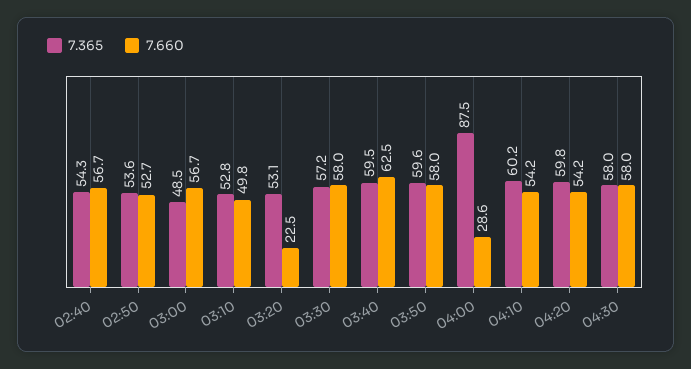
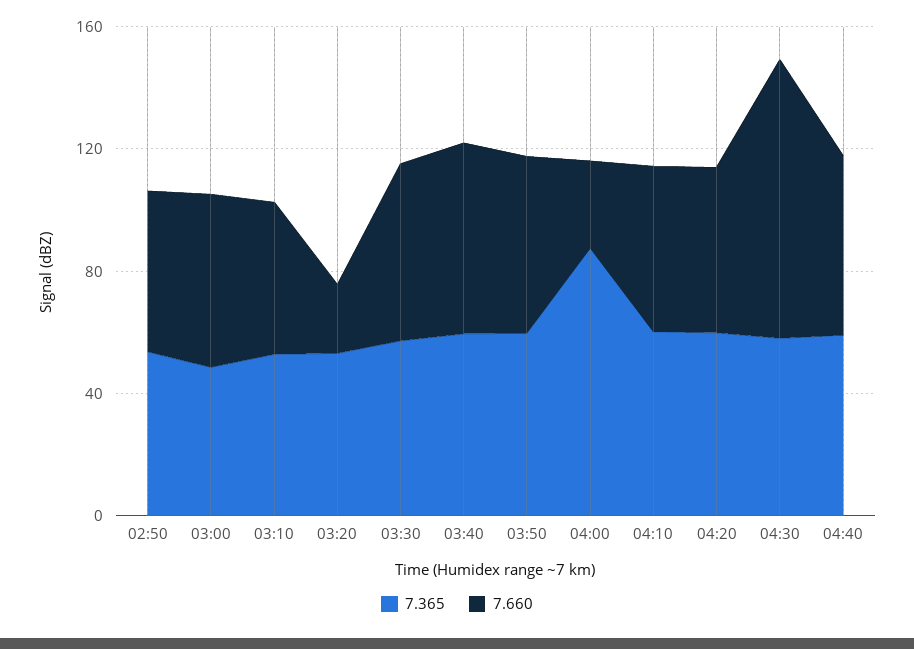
7.365, 02:40: 54.3 -> none
7.660, 02:40: 56.7 -> none
7.660, 04:30: 58 -> 90
7.365, 04:40: none -> 60
7.660, 04:40: none -> 60

